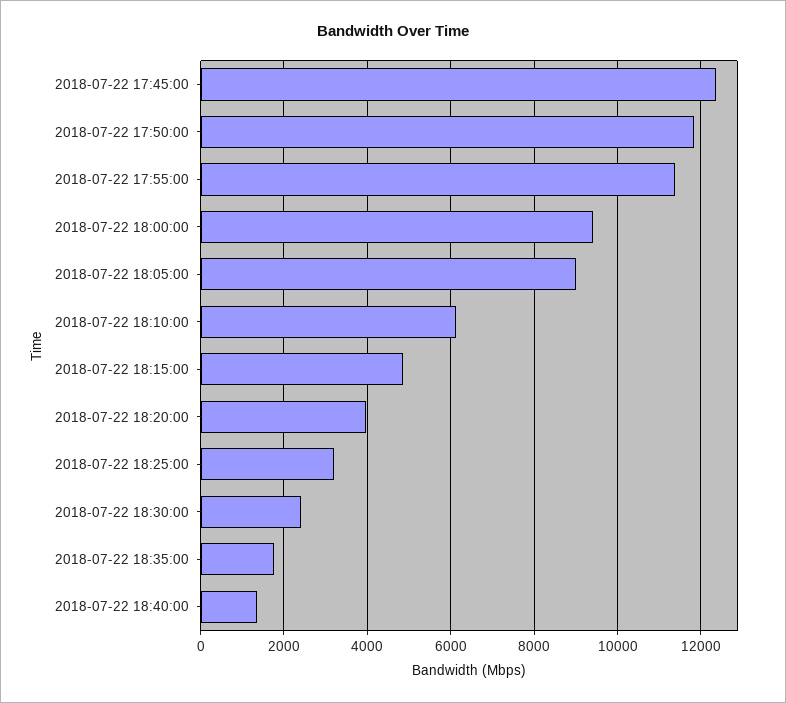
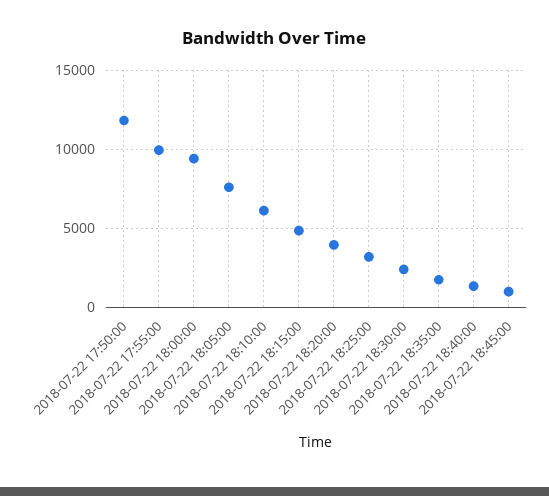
2018-07-22 17:45:00: 12400 -> none
2018-07-22 17:55:00: 11400 -> 10000
2018-07-22 18:05:00: 9000 -> 7500
2018-07-22 18:45:00: none -> 1000

